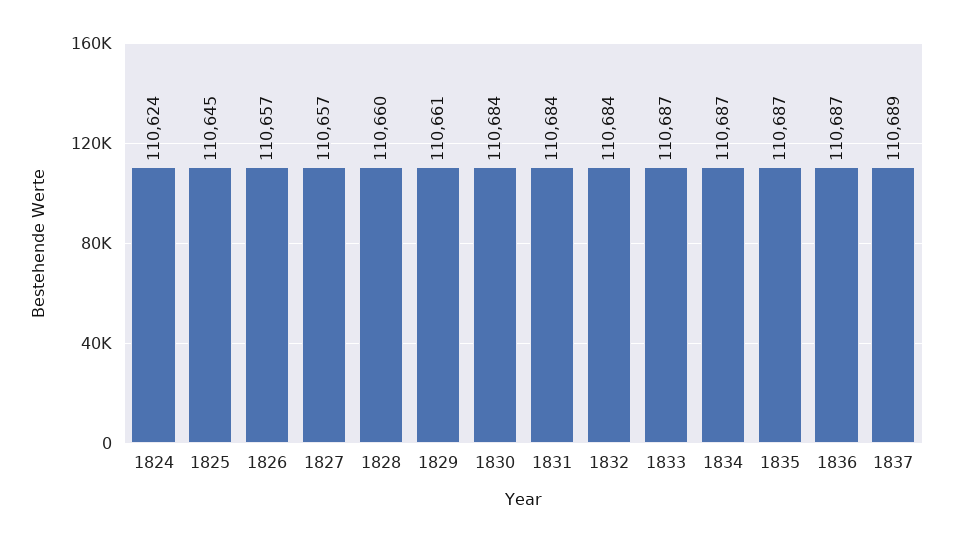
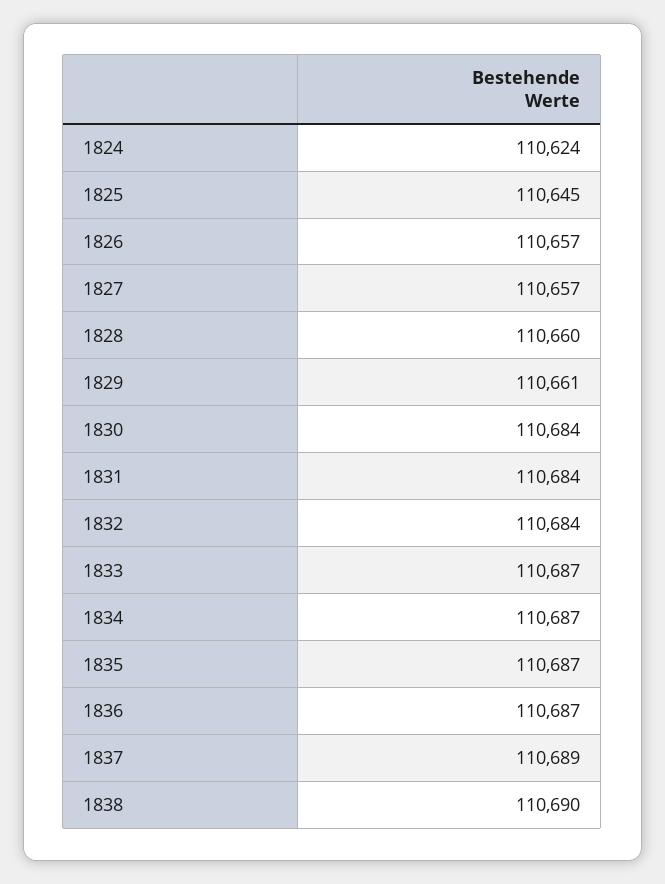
1838: none -> 110690

